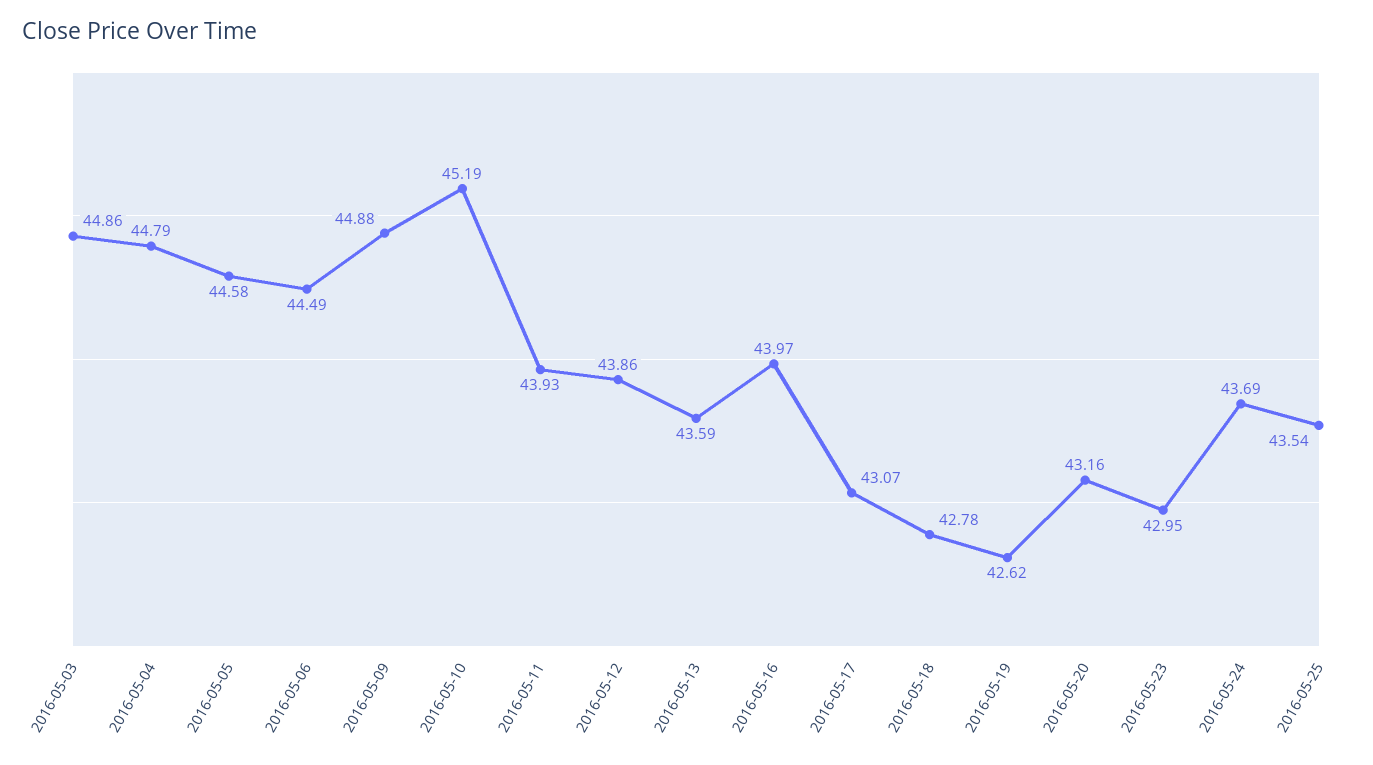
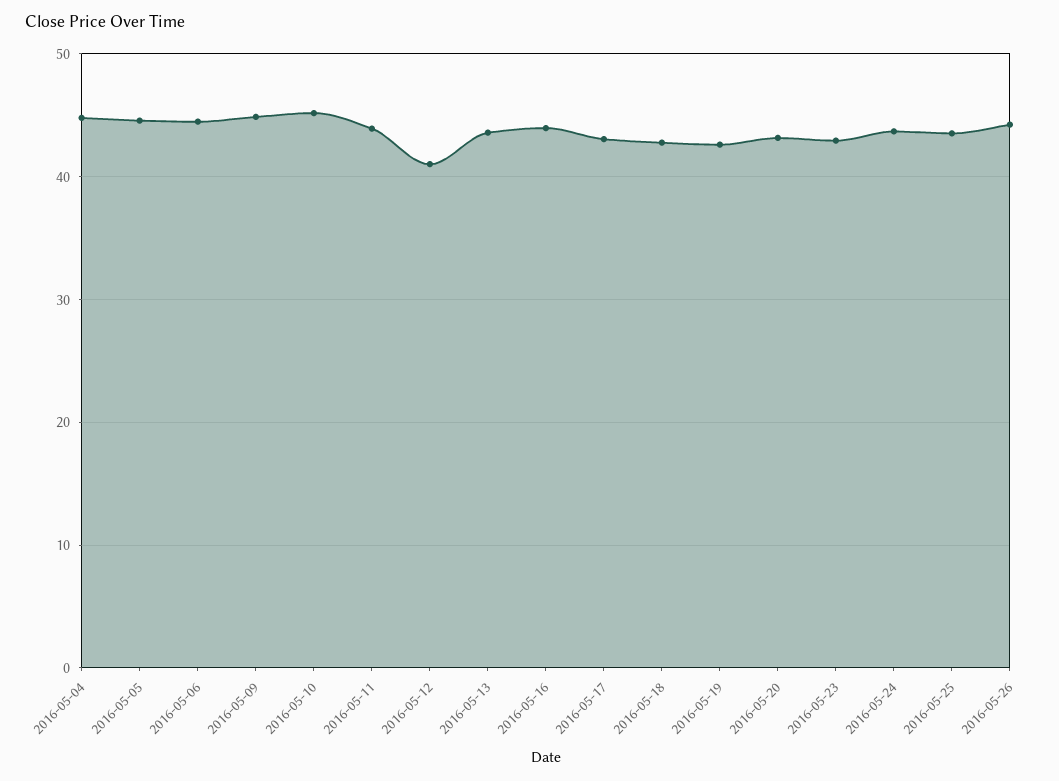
2016-05-03: 44.86 -> none
2016-05-12: 43.86 -> 41
2016-05-26: none -> 44

